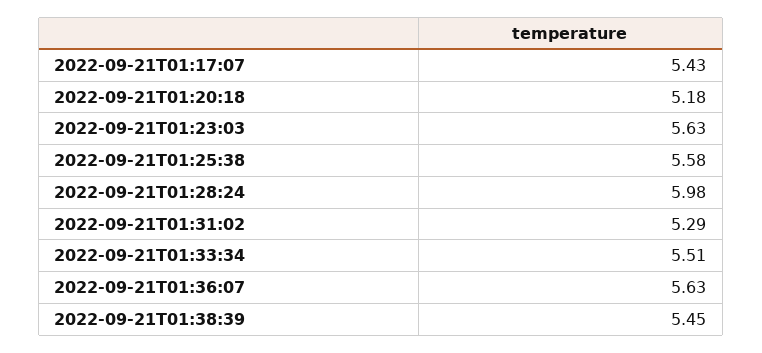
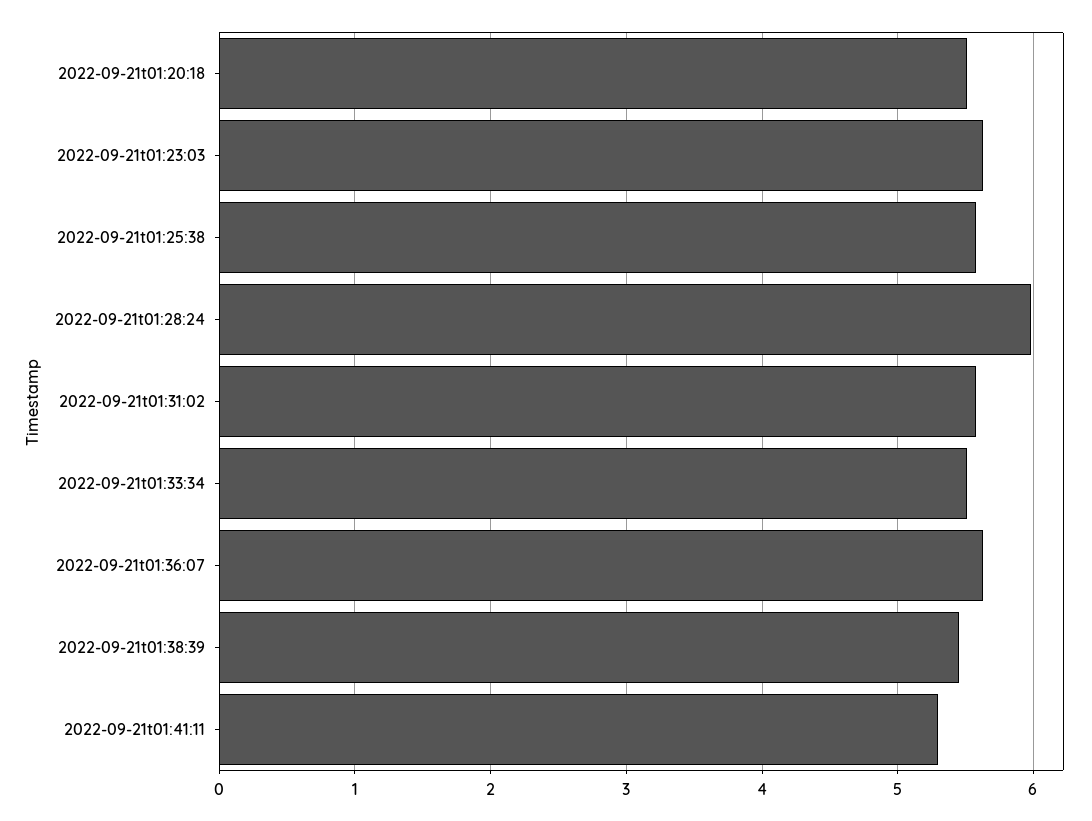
2022-09-21T01:17:07: 5.43 -> none
2022-09-21T01:20:18: 5.18 -> 5.5
2022-09-21T01:31:02: 5.29 -> 5.6
2022-09-21t01:41:11: none -> 5.3

